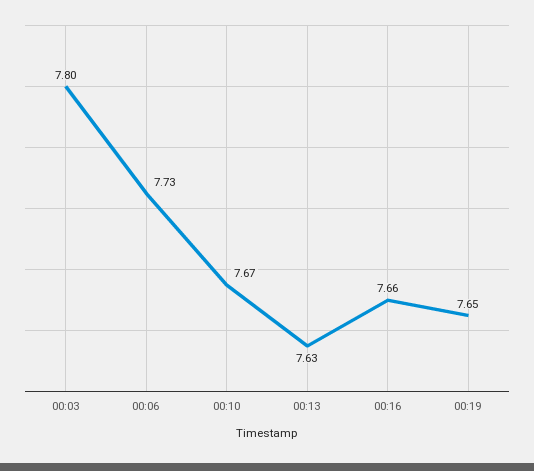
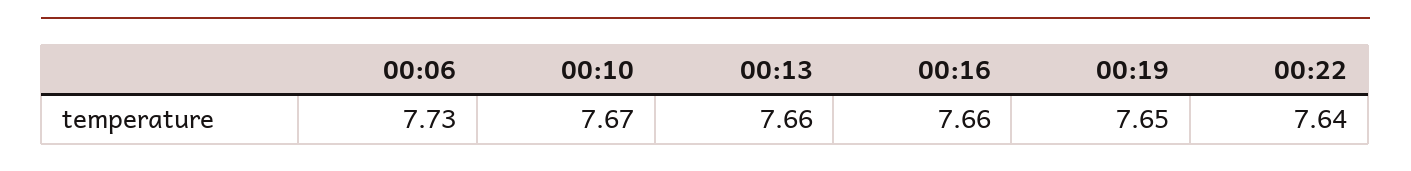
00:03: 7.8 -> none
00:13: 7.63 -> 7.66
00:22: none -> 7.64

